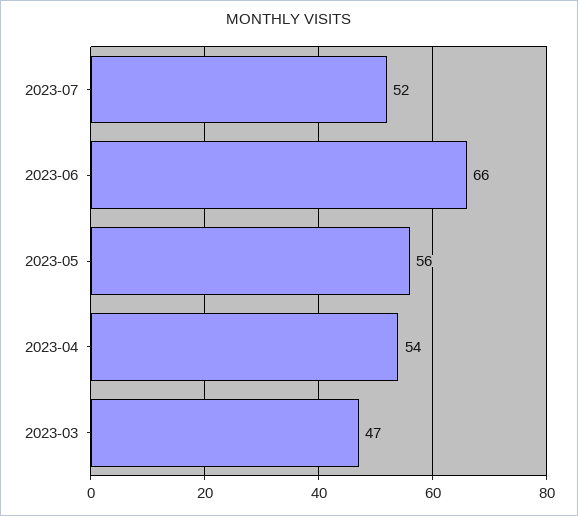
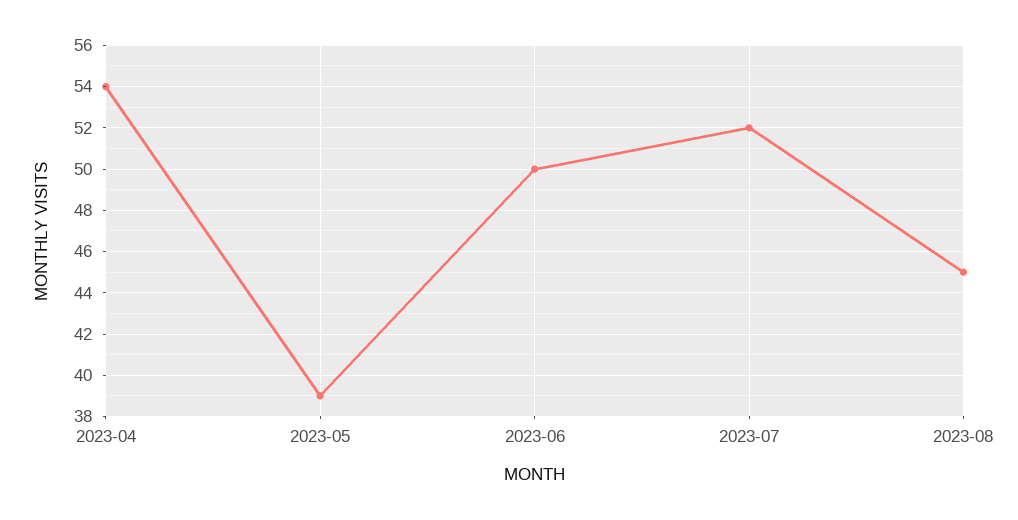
2023-06: 66 -> 50
2023-05: 56 -> 39
2023-03: 47 -> none
2023-08: none -> 45

